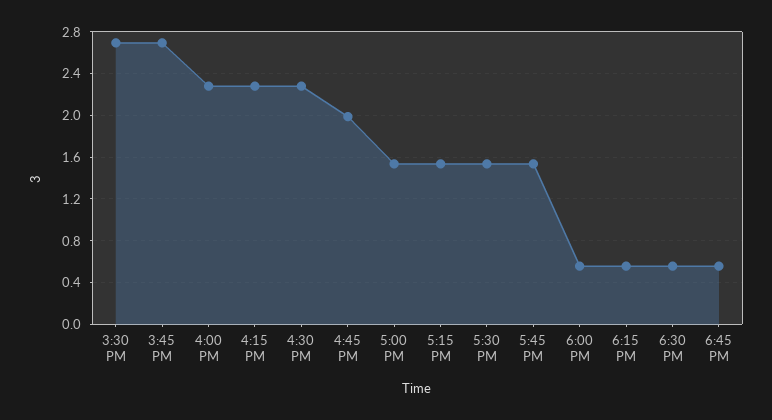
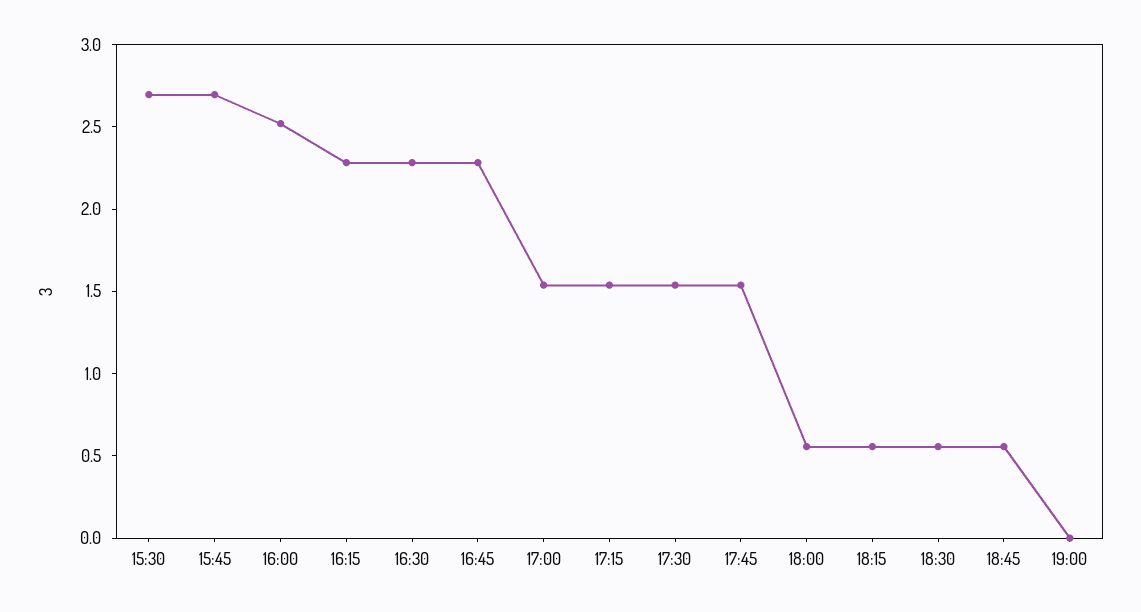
4:00 PM: 2.3 -> 2.5
4:45 PM: 2 -> 2.3
19:00: none -> 0

